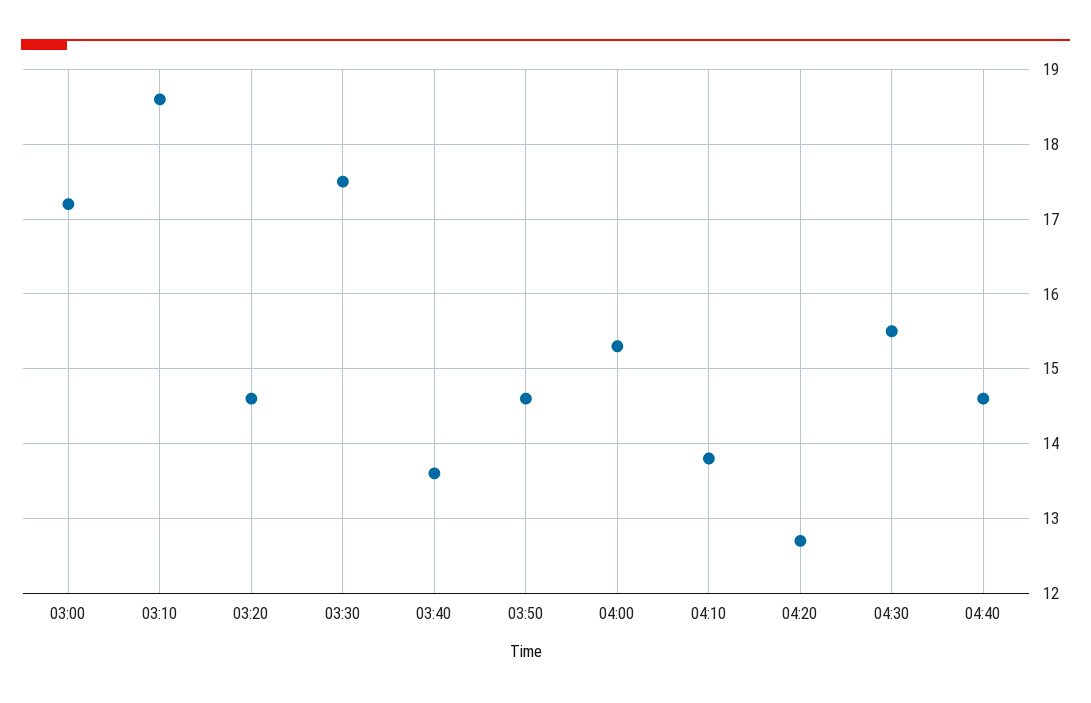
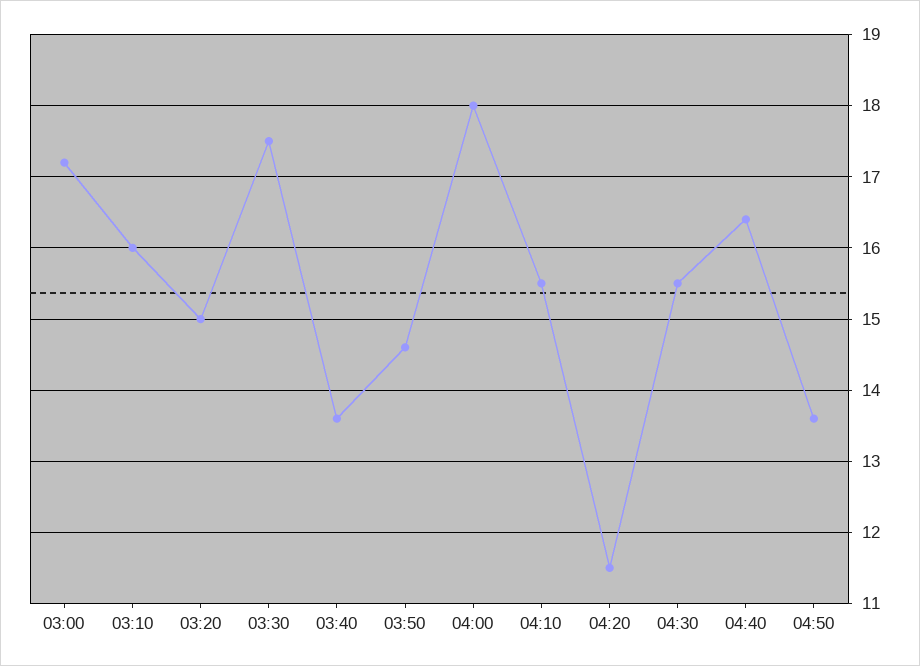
03:10: 18.6 -> 16
03:20: 14.6 -> 15
04:00: 15.3 -> 18
04:10: 13.8 -> 15.5
04:20: 12.7 -> 11.5
04:40: 14.6 -> 16.4
04:50: none -> 13.6

